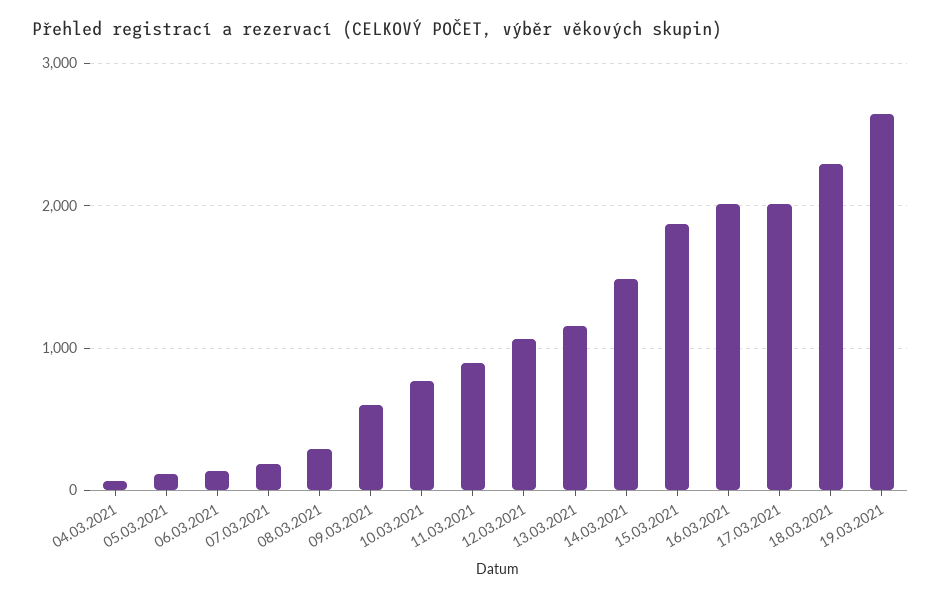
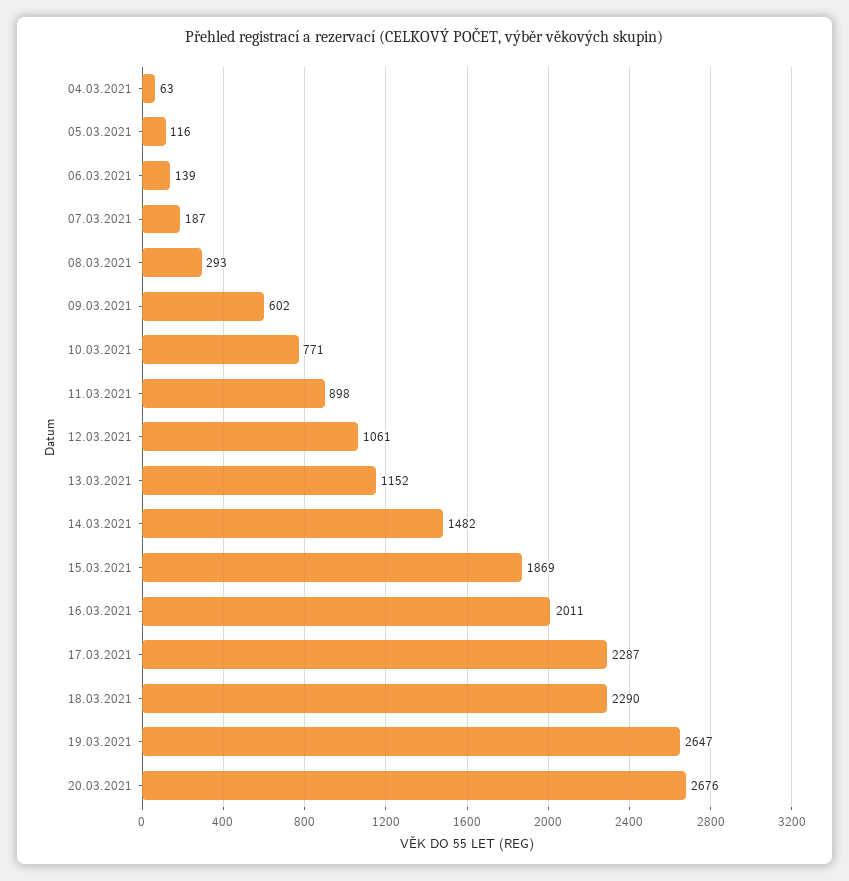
17.03.2021: 2000 -> 2287
20.03.2021: none -> 2676

